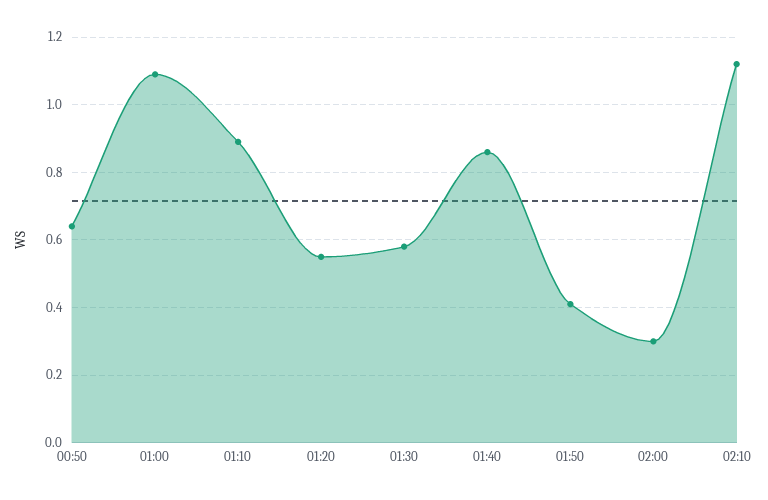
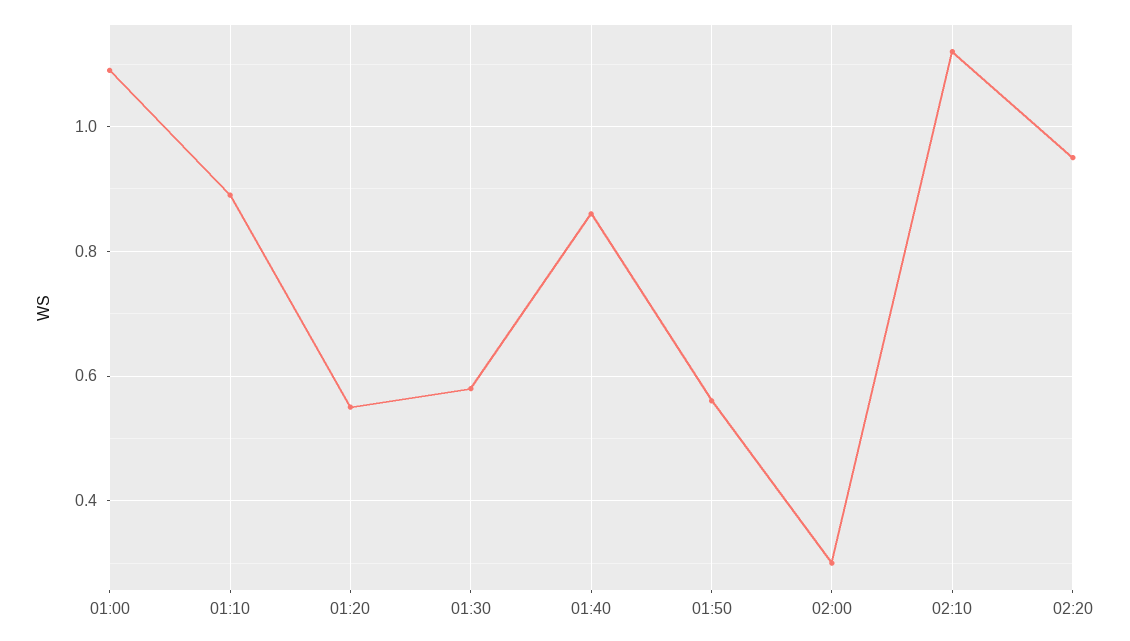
00:50: 0.65 -> none
01:50: 0.4 -> 0.55
02:20: none -> 0.95

